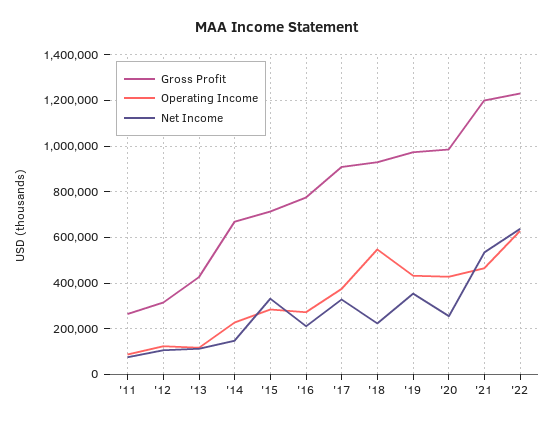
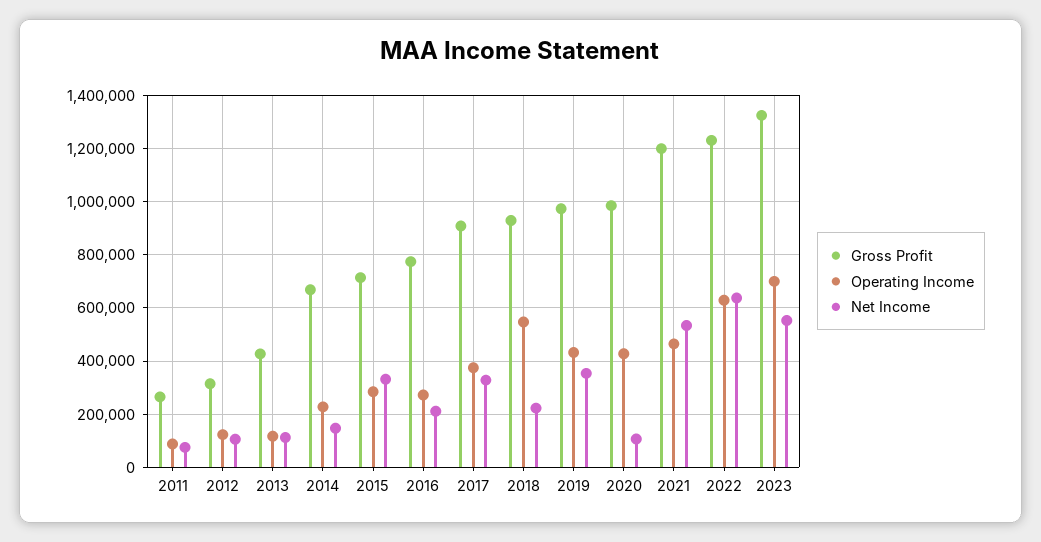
Net Income, '20: 250000 -> 100000
Gross Profit, 2023: none -> 1325000
Operating Income, 2023: none -> 700000
Net Income, 2023: none -> 550000

